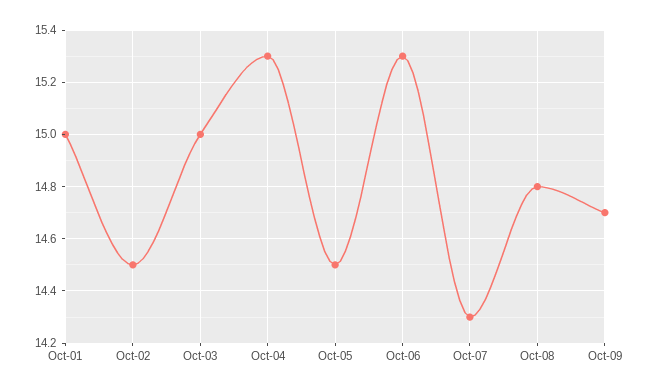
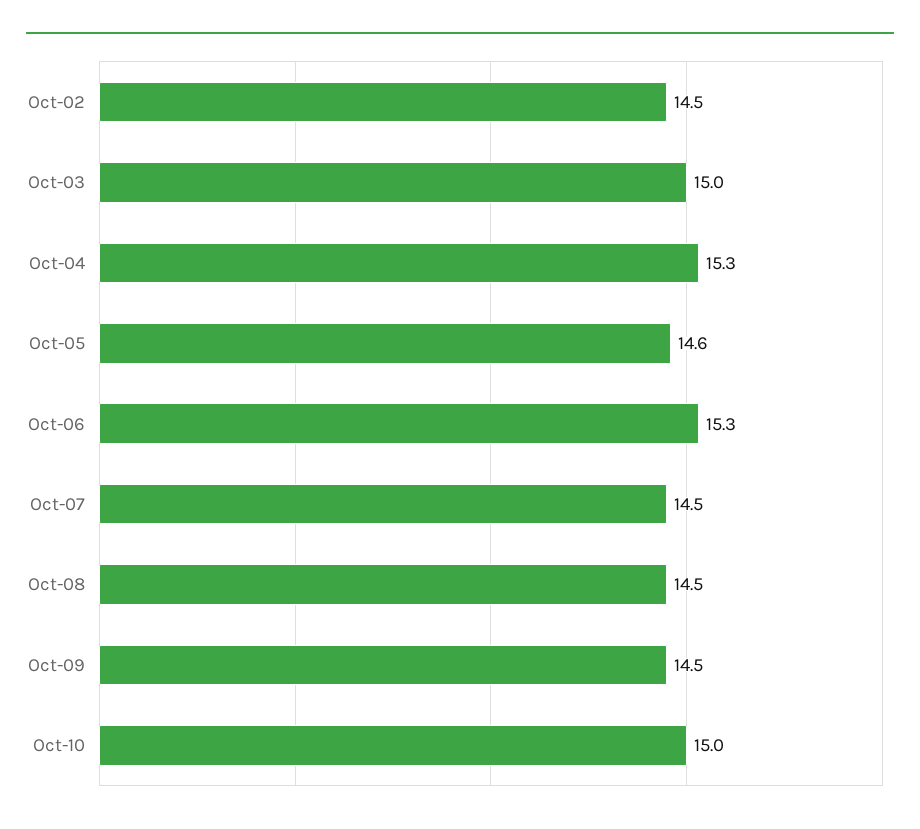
Oct-01: 15 -> none
Oct-05: 14.5 -> 14.6
Oct-07: 14.3 -> 14.5
Oct-08: 14.8 -> 14.5
Oct-09: 14.7 -> 14.5
Oct-10: none -> 15

